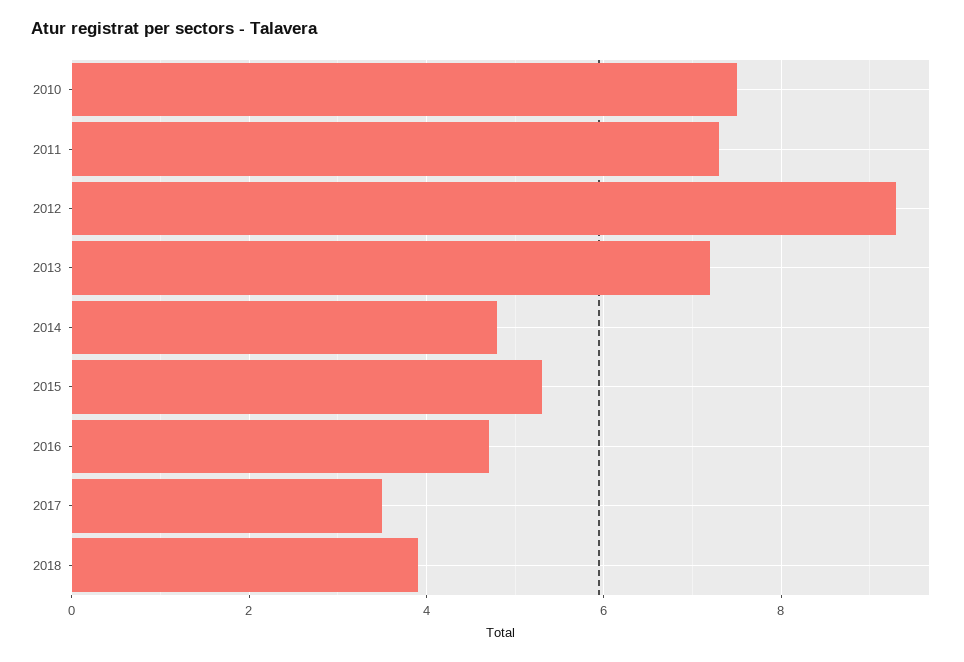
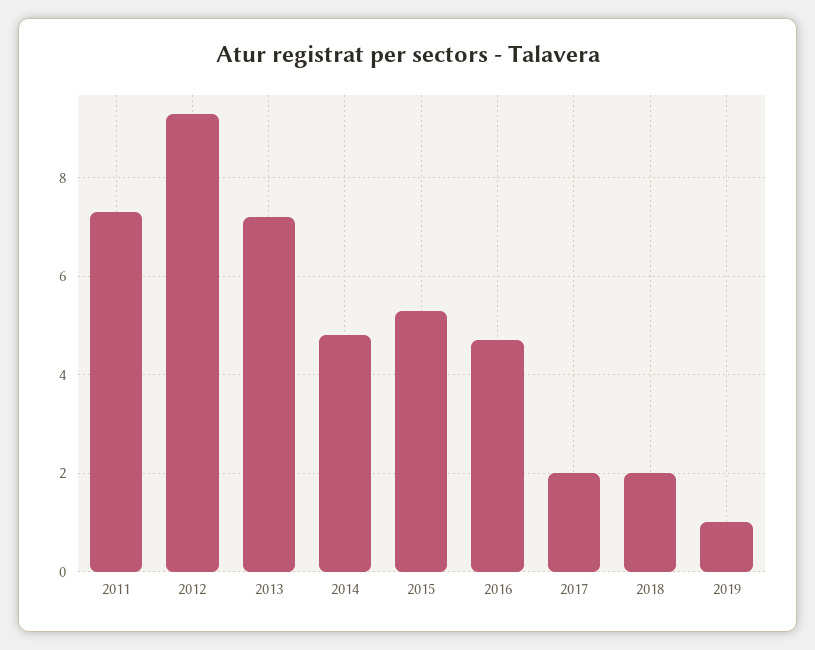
2010: 7.5 -> none
2017: 3.5 -> 2
2018: 4 -> 2
2019: none -> 1

